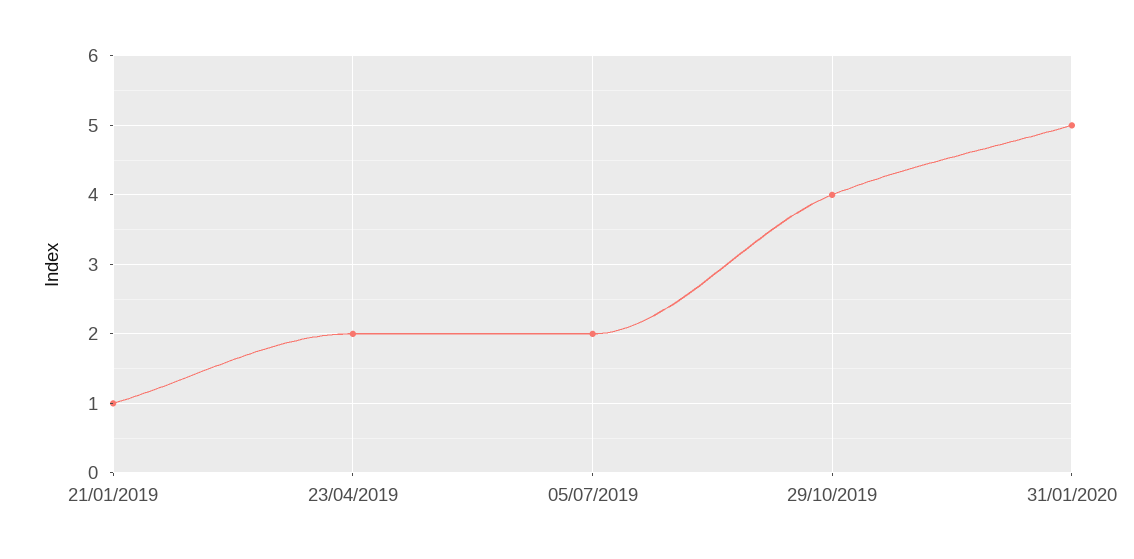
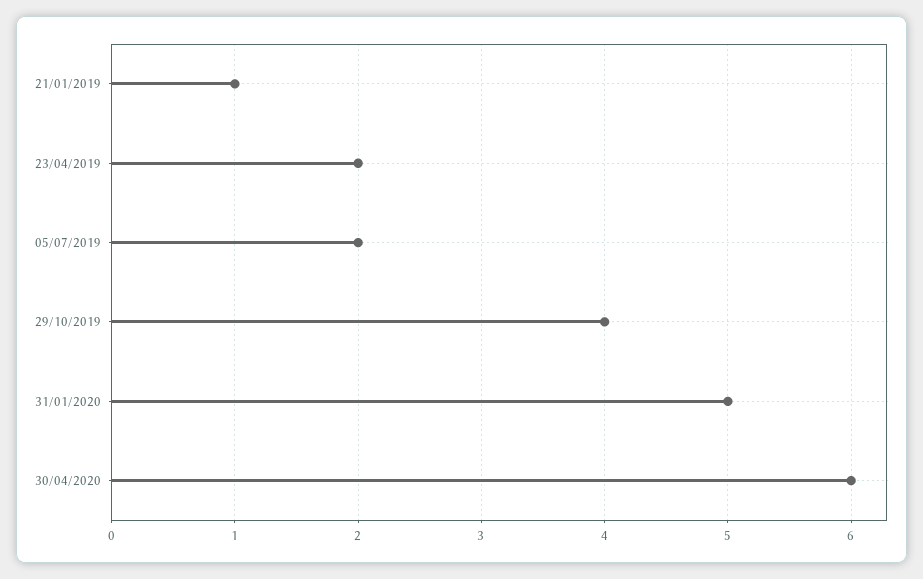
30/04/2020: none -> 6

